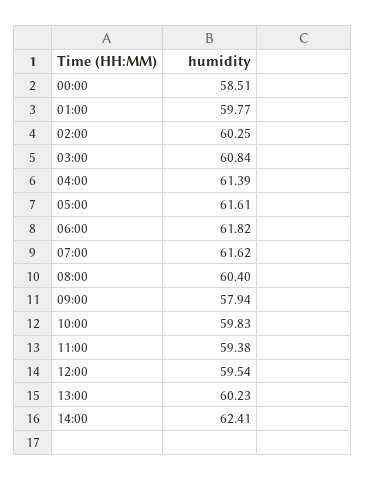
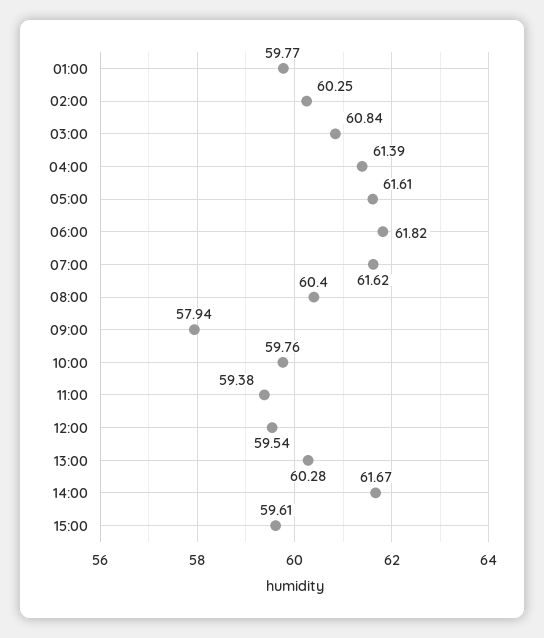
00:00: 58.51 -> none
10:00: 59.83 -> 59.76
13:00: 60.23 -> 60.28
14:00: 62.41 -> 61.67
15:00: none -> 59.61

